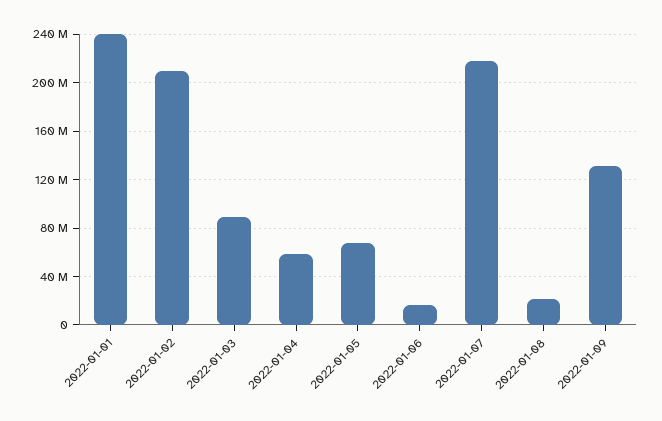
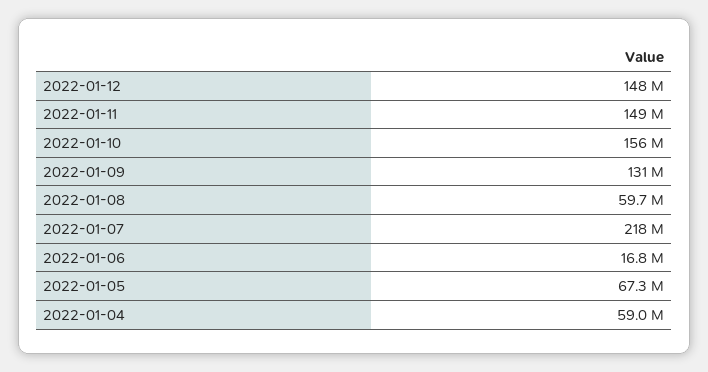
2022-01-01: 240000000 -> none
2022-01-02: 210000000 -> none
2022-01-03: 90000000 -> none
2022-01-08: 20000000 -> 59700000
2022-01-12: none -> 148000000
2022-01-11: none -> 149000000
2022-01-10: none -> 156000000

